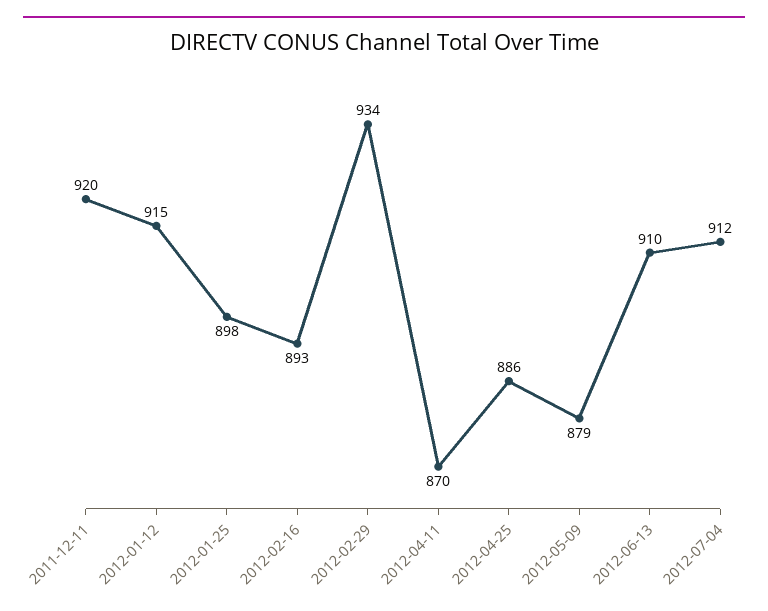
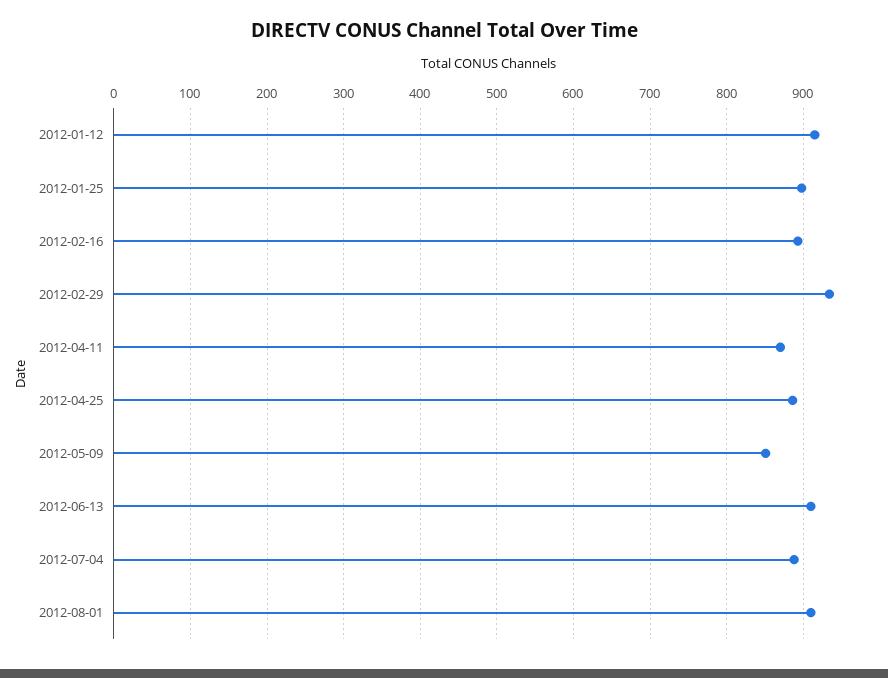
2011-12-11: 920 -> none
2012-05-09: 879 -> 850
2012-07-04: 912 -> 890
2012-08-01: none -> 910

